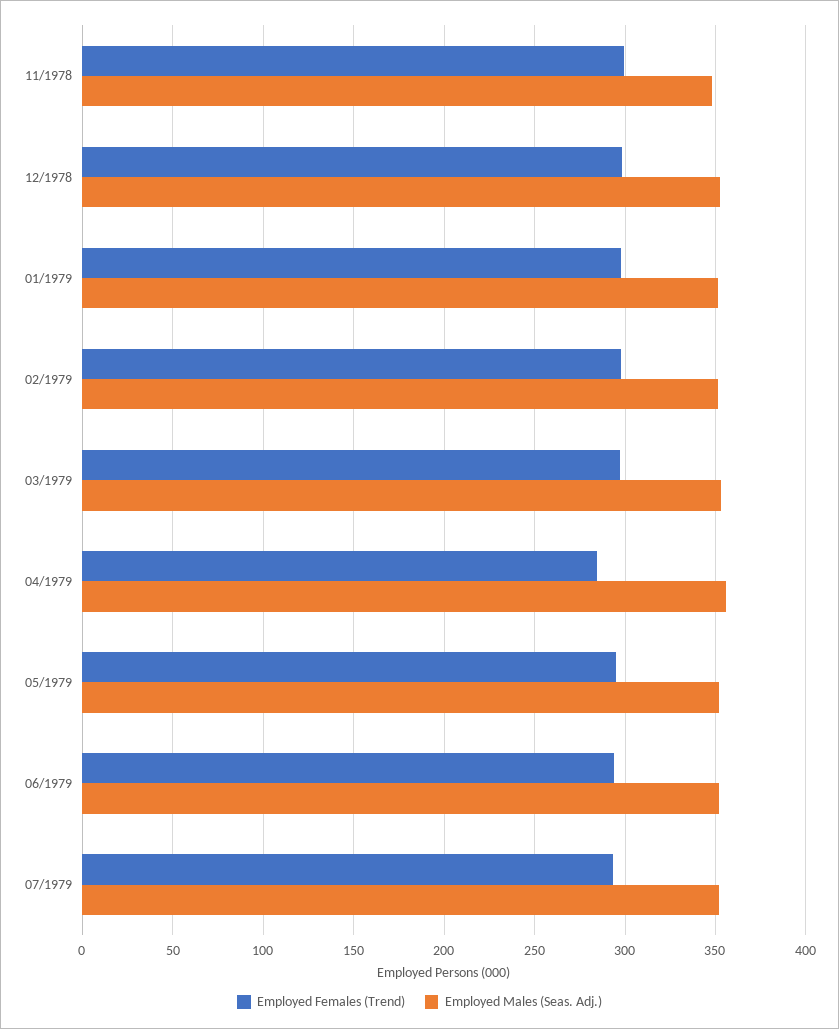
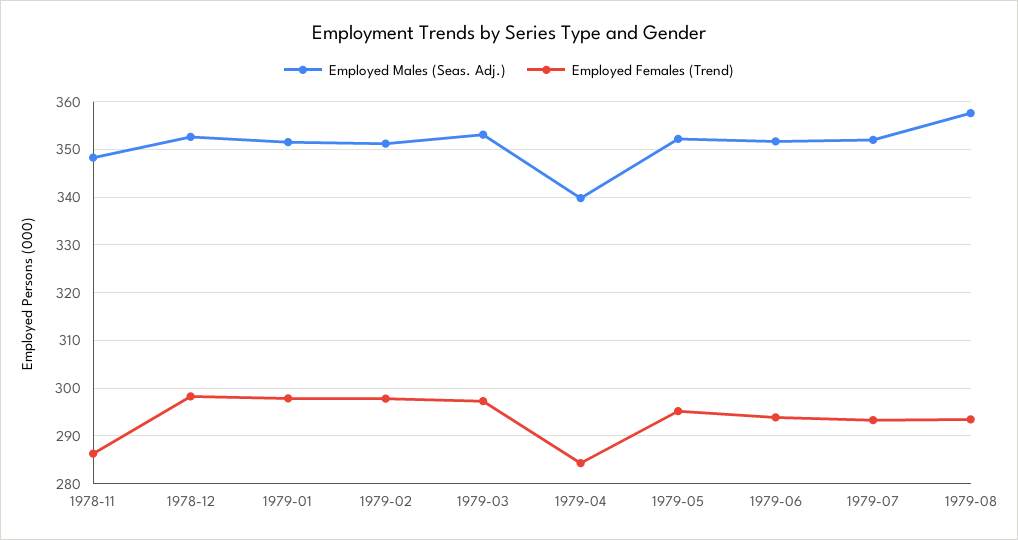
Employed Females (Trend), 11/1978: 300 -> 286
Employed Males (Seas. Adj.), 04/1979: 355 -> 340
Employed Males (Seas. Adj.), 1979-08: none -> 358
Employed Females (Trend), 1979-08: none -> 294

